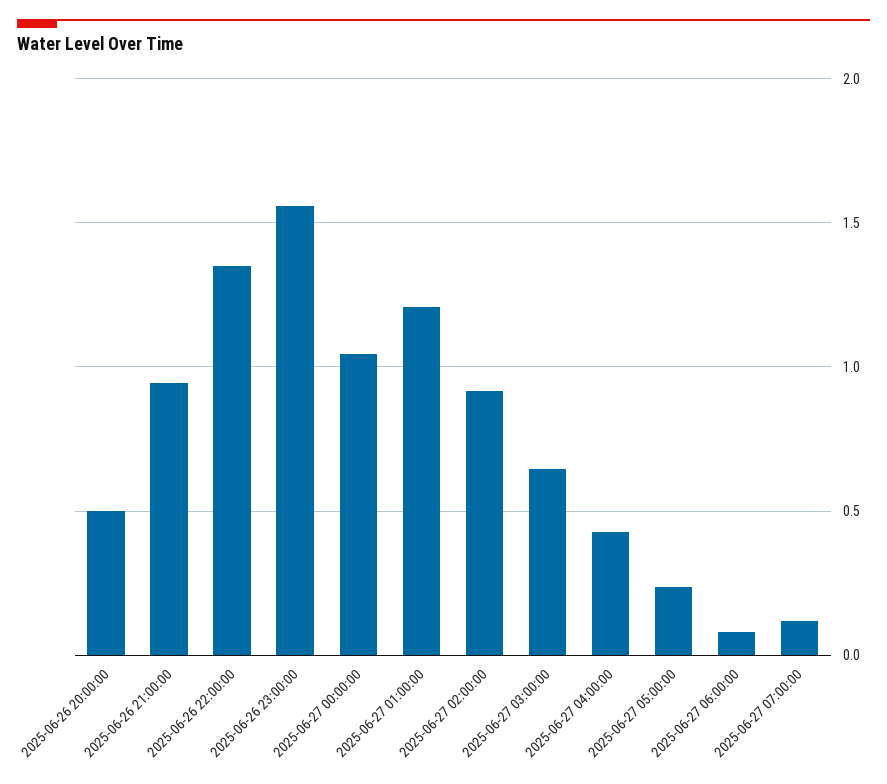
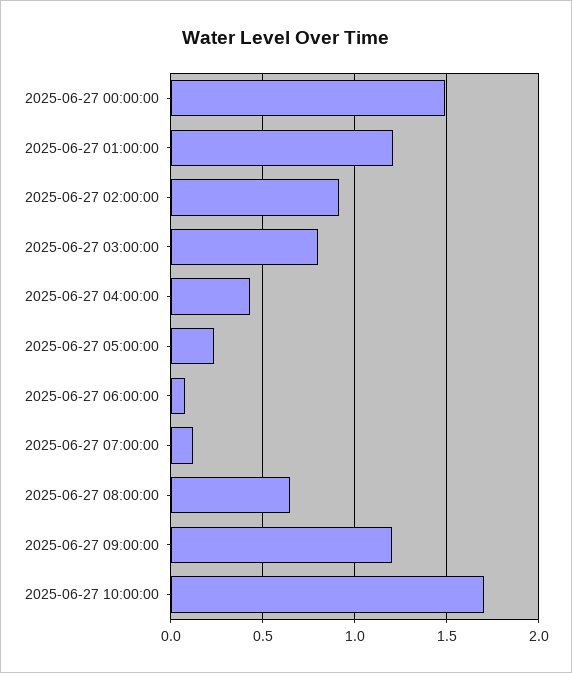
2025-06-26 20:00:00: 0.5 -> none
2025-06-26 21:00:00: 0.95 -> none
2025-06-26 22:00:00: 1.35 -> none
2025-06-26 23:00:00: 1.55 -> none
2025-06-27 00:00:00: 1.05 -> 1.5
2025-06-27 03:00:00: 0.65 -> 0.8
2025-06-27 08:00:00: none -> 0.65
2025-06-27 09:00:00: none -> 1.2
2025-06-27 10:00:00: none -> 1.7

